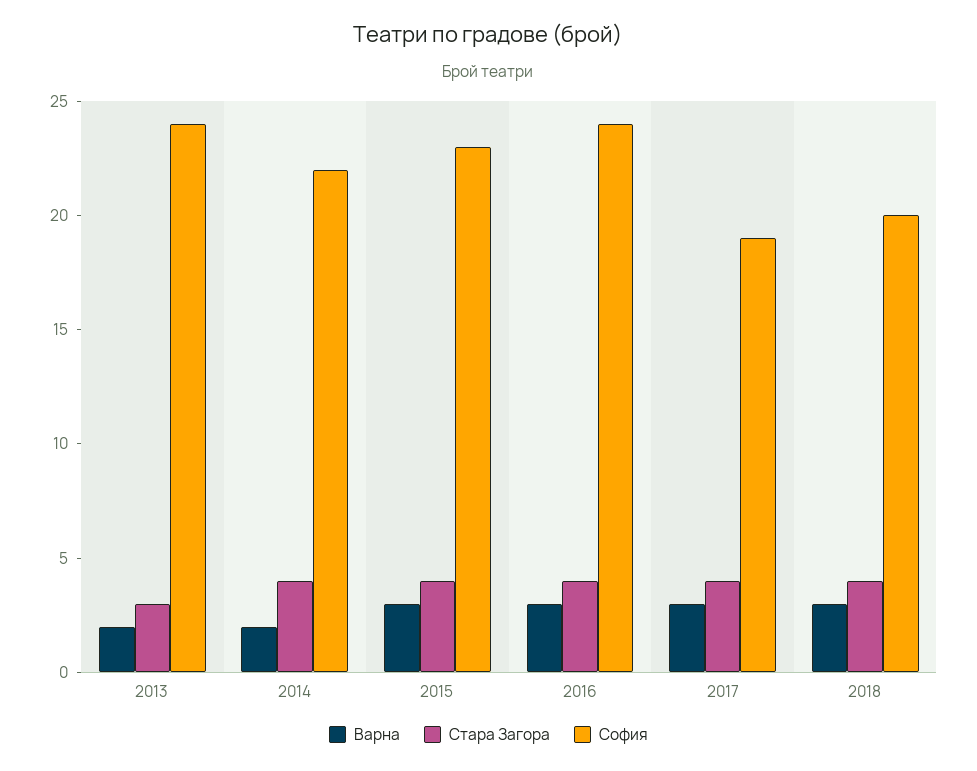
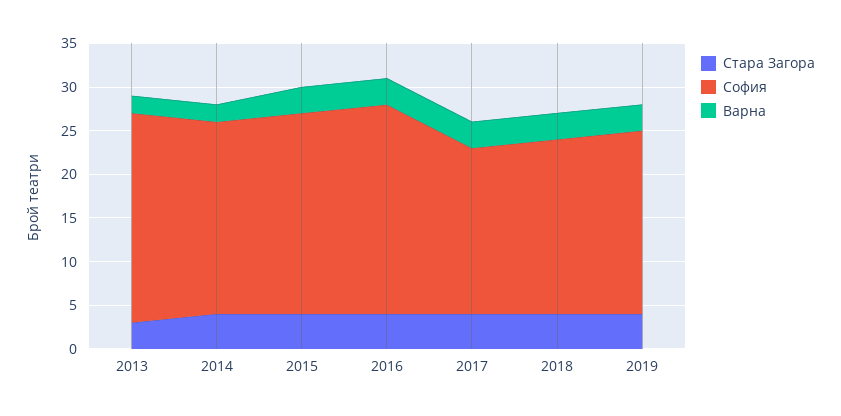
Стара Загора, 2019: none -> 4
София, 2019: none -> 21
Варна, 2019: none -> 3

